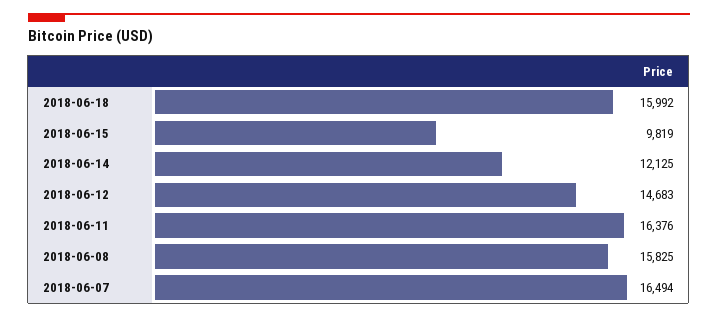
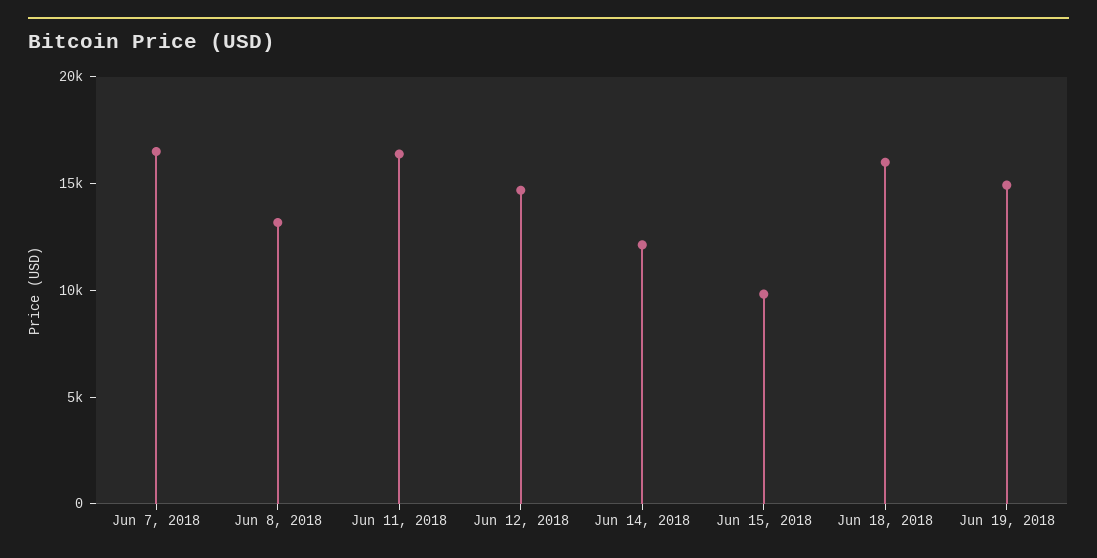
2018-06-08: 15825 -> 13000
Jun 19, 2018: none -> 15000

